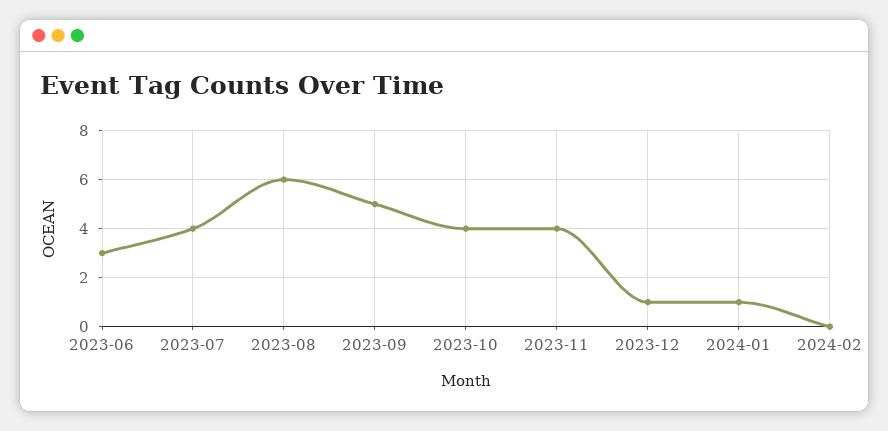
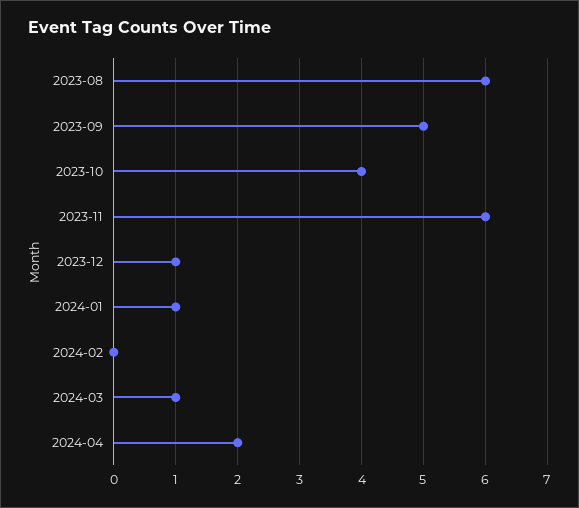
2023-06: 3 -> none
2023-07: 4 -> none
2023-11: 4 -> 6
2024-03: none -> 1
2024-04: none -> 2

